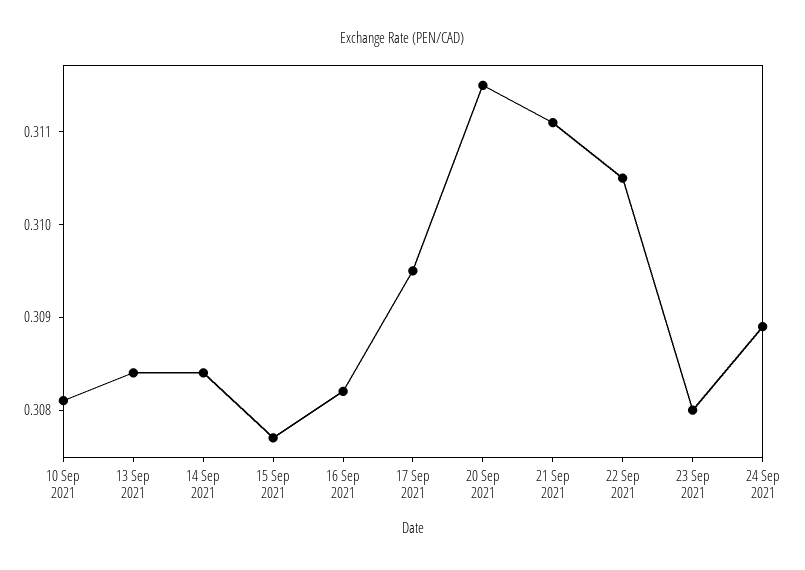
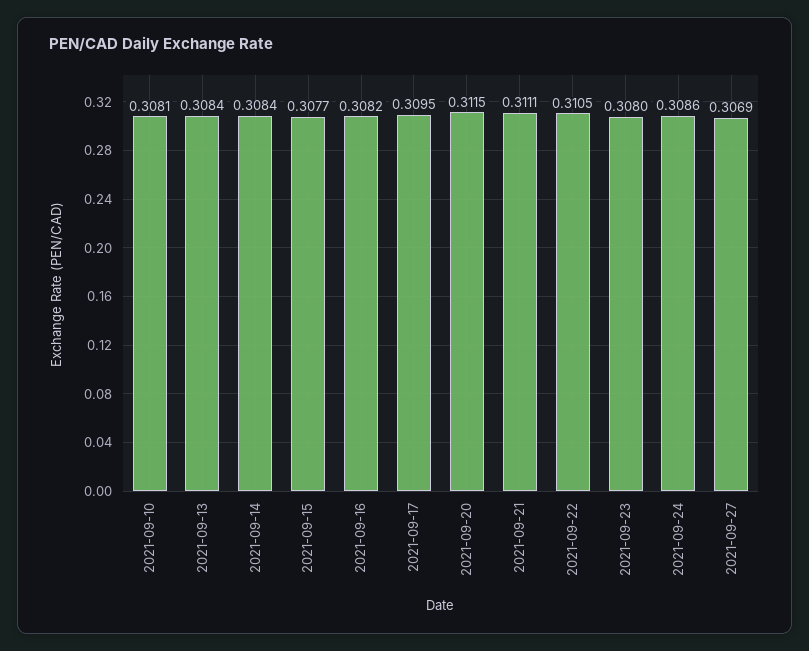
24 Sep 2021: 0.3089 -> 0.3086
2021-09-27: none -> 0.3069

